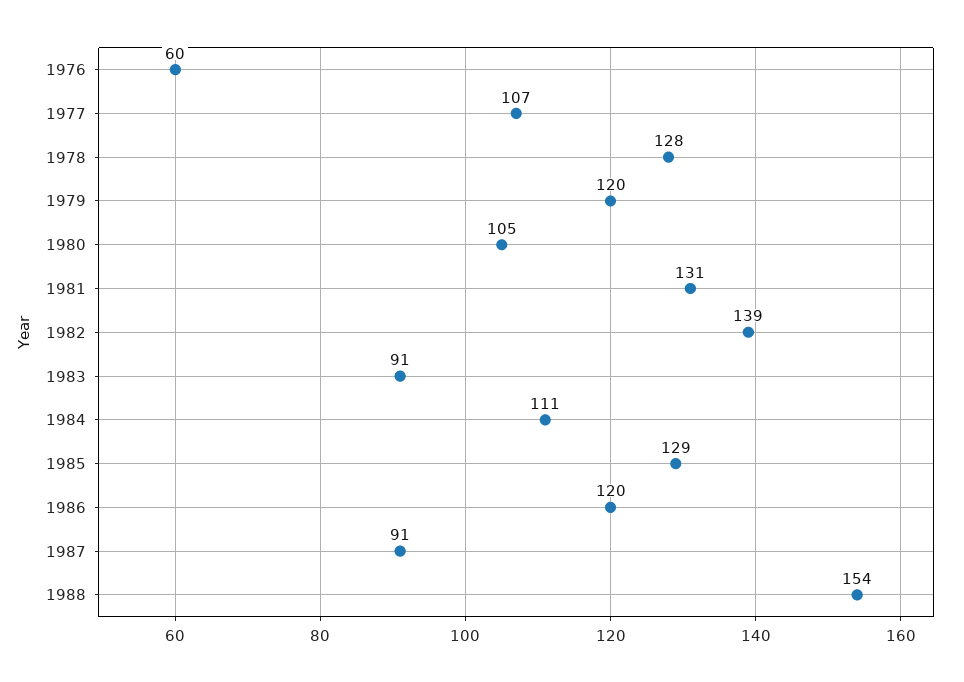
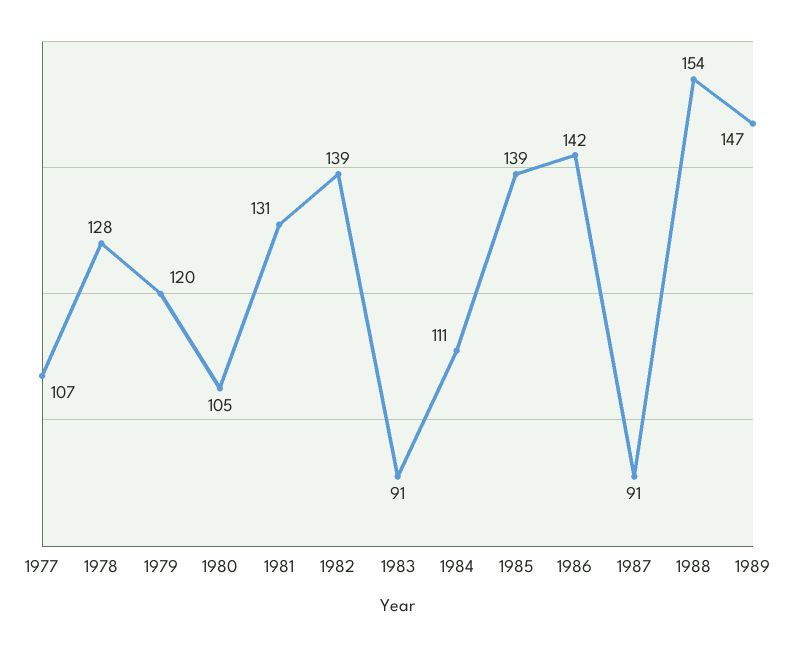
1976: 60 -> none
1985: 129 -> 139
1986: 120 -> 142
1989: none -> 147

